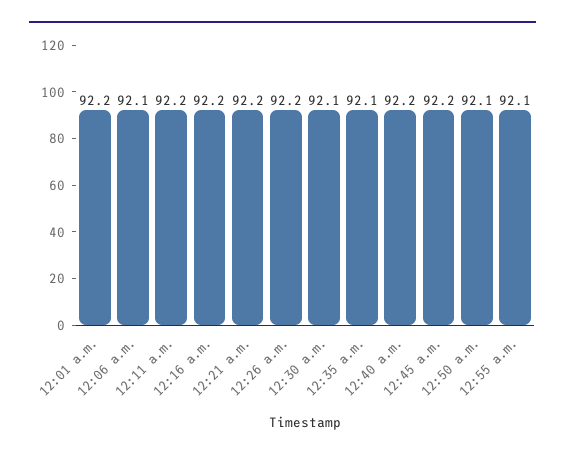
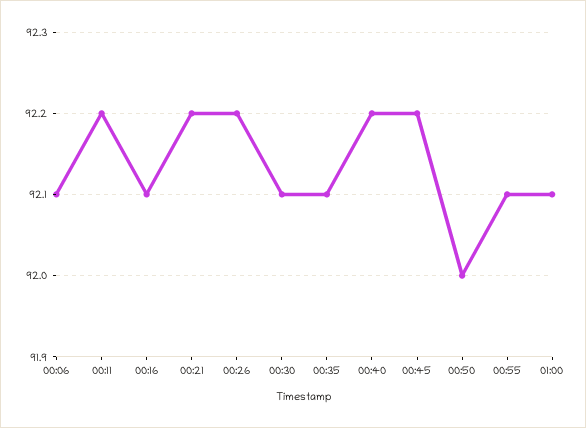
12:01 a.m.: 92.2 -> none
12:16 a.m.: 92.2 -> 92.1
12:50 a.m.: 92.1 -> 92
01:00: none -> 92.1

